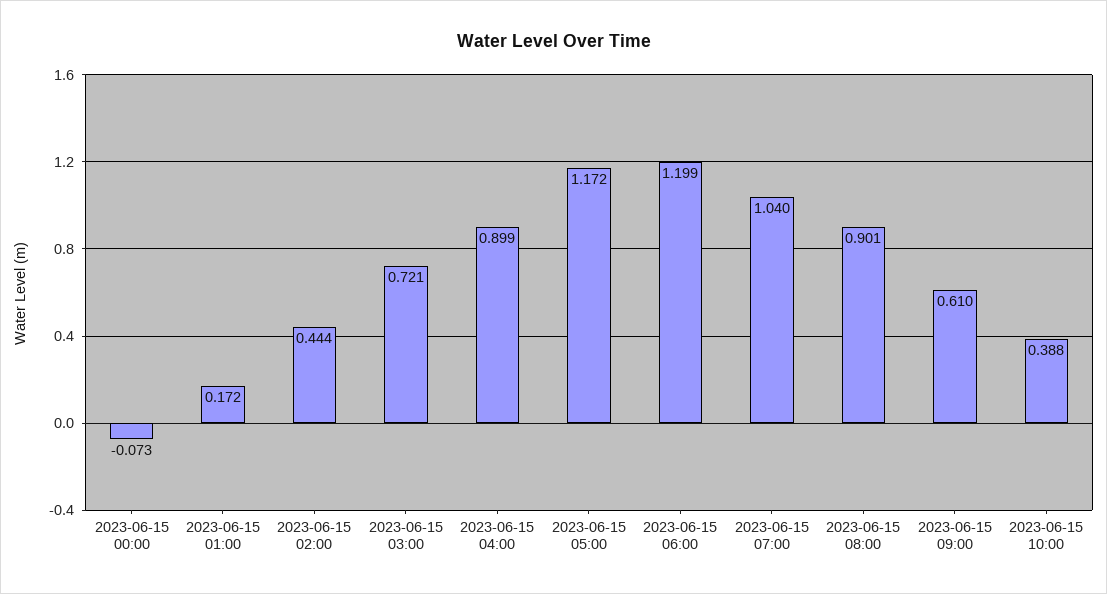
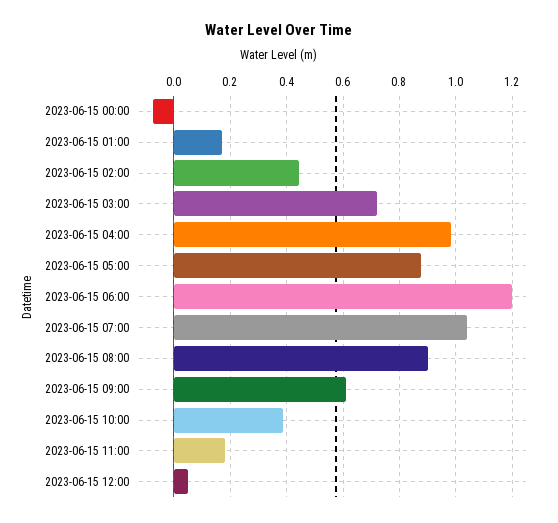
2023-06-15 04:00: 0.899 -> 0.975
2023-06-15 05:00: 1.172 -> 0.875
2023-06-15 11:00: none -> 0.175
2023-06-15 12:00: none -> 0.05

